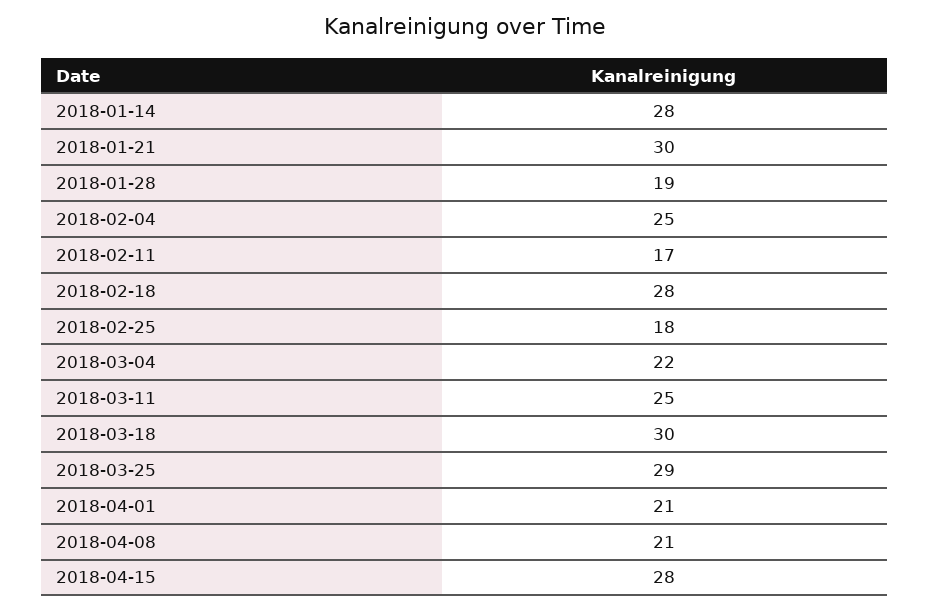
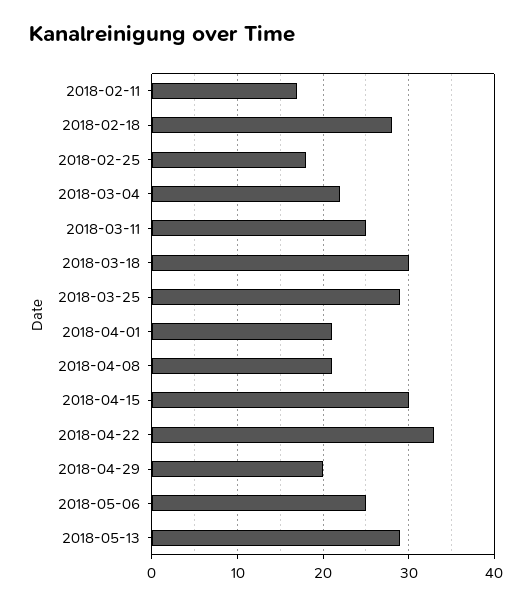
2018-01-14: 28 -> none
2018-01-21: 30 -> none
2018-01-28: 19 -> none
2018-02-04: 25 -> none
2018-04-15: 28 -> 30
2018-04-22: none -> 33
2018-04-29: none -> 20
2018-05-06: none -> 25
2018-05-13: none -> 29

